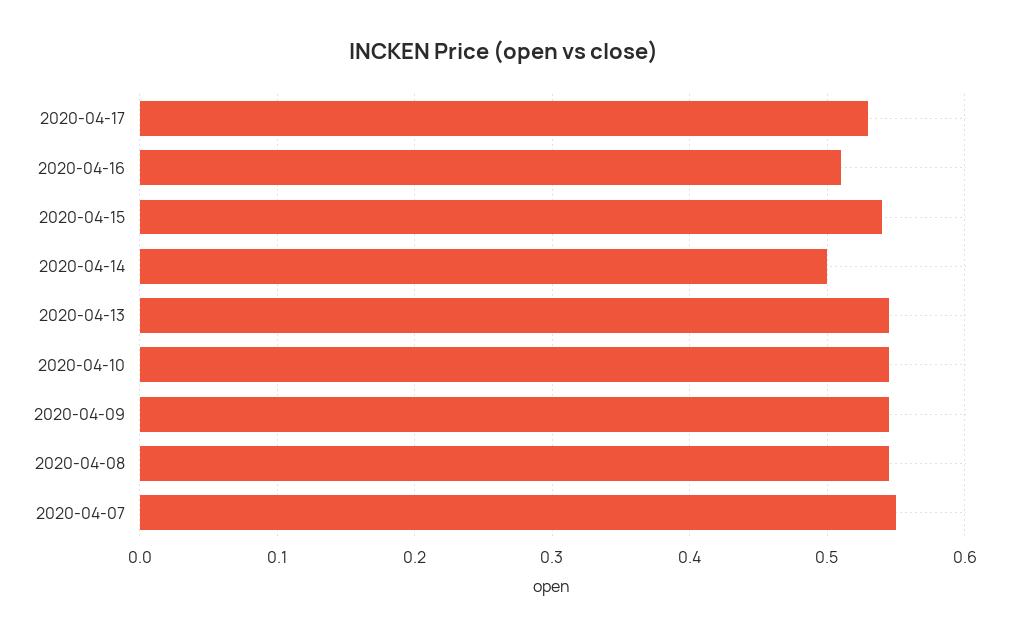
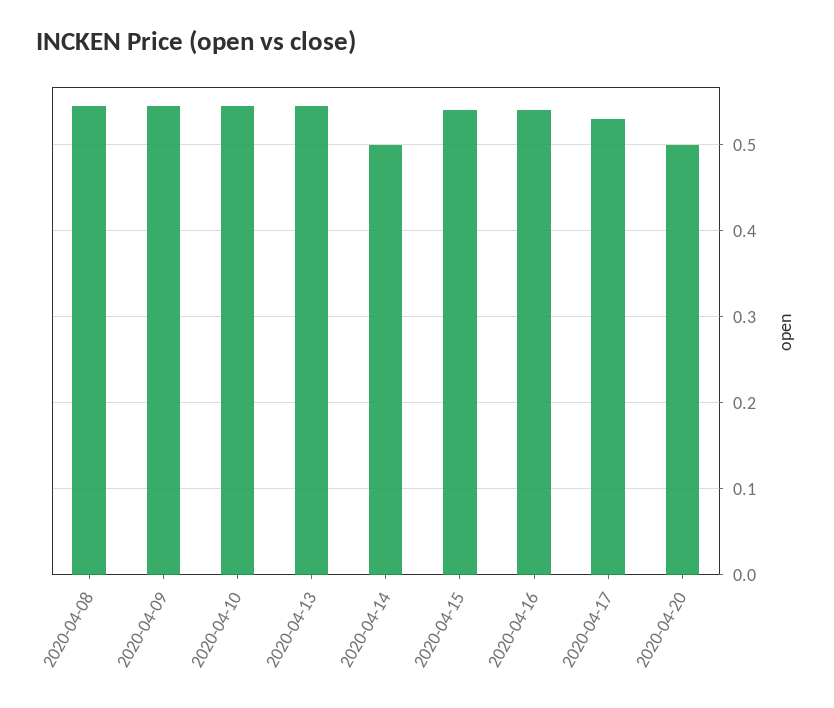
2020-04-16: 0.51 -> 0.54
2020-04-07: 0.55 -> none
2020-04-20: none -> 0.5

